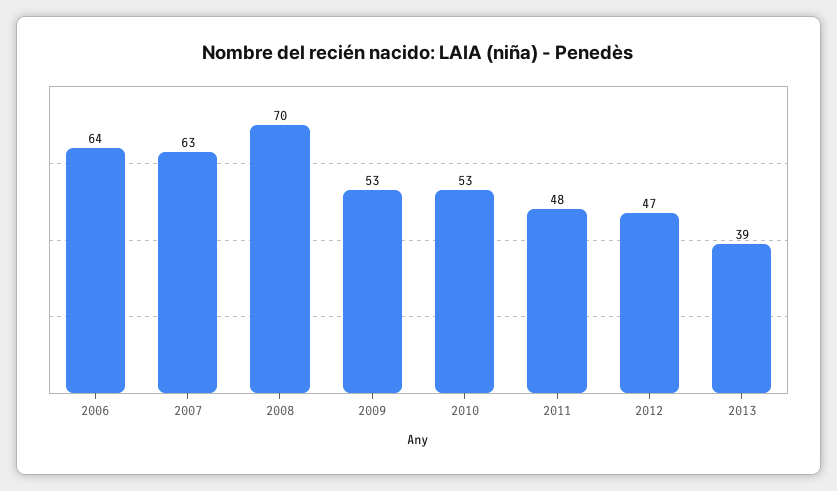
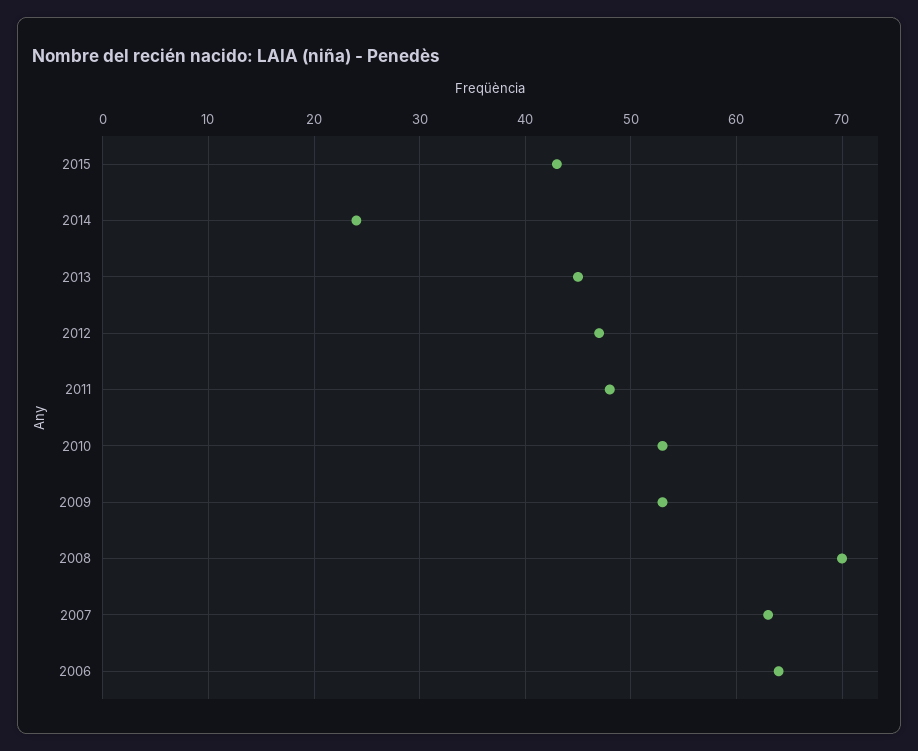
2013: 39 -> 45
2015: none -> 43
2014: none -> 24

